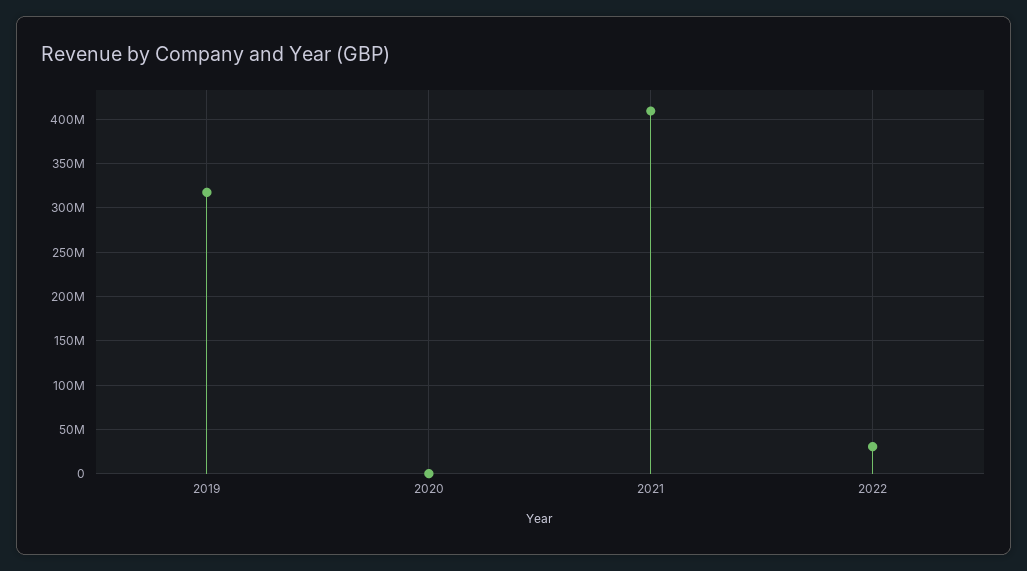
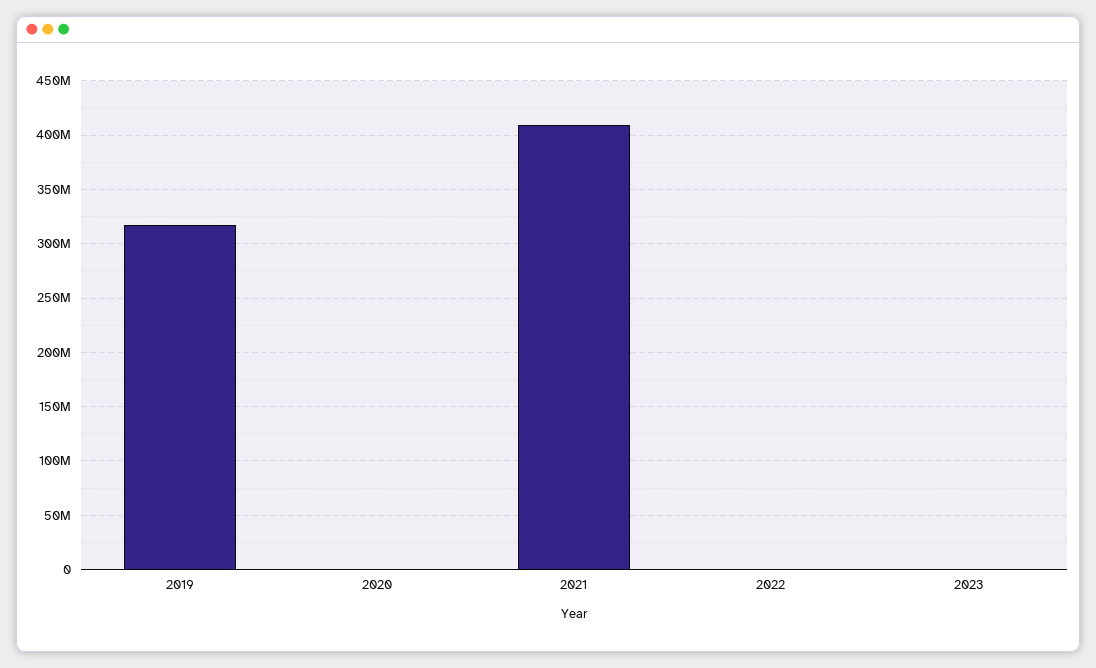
2022: 30000000 -> 0
2023: none -> 0

